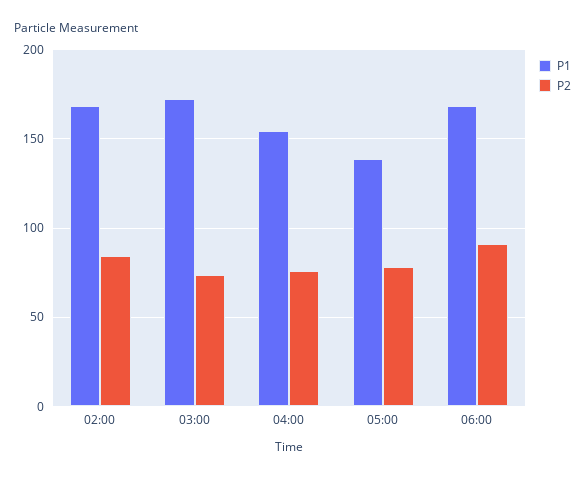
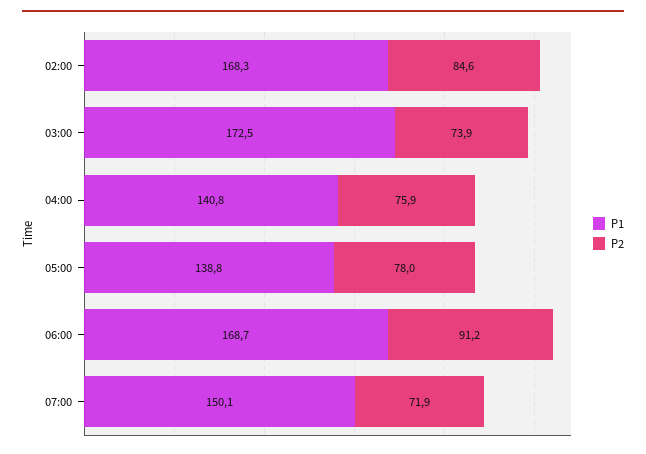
P1, 04:00: 155 -> 140.8
P1, 07:00: none -> 150.1
P2, 07:00: none -> 71.9

